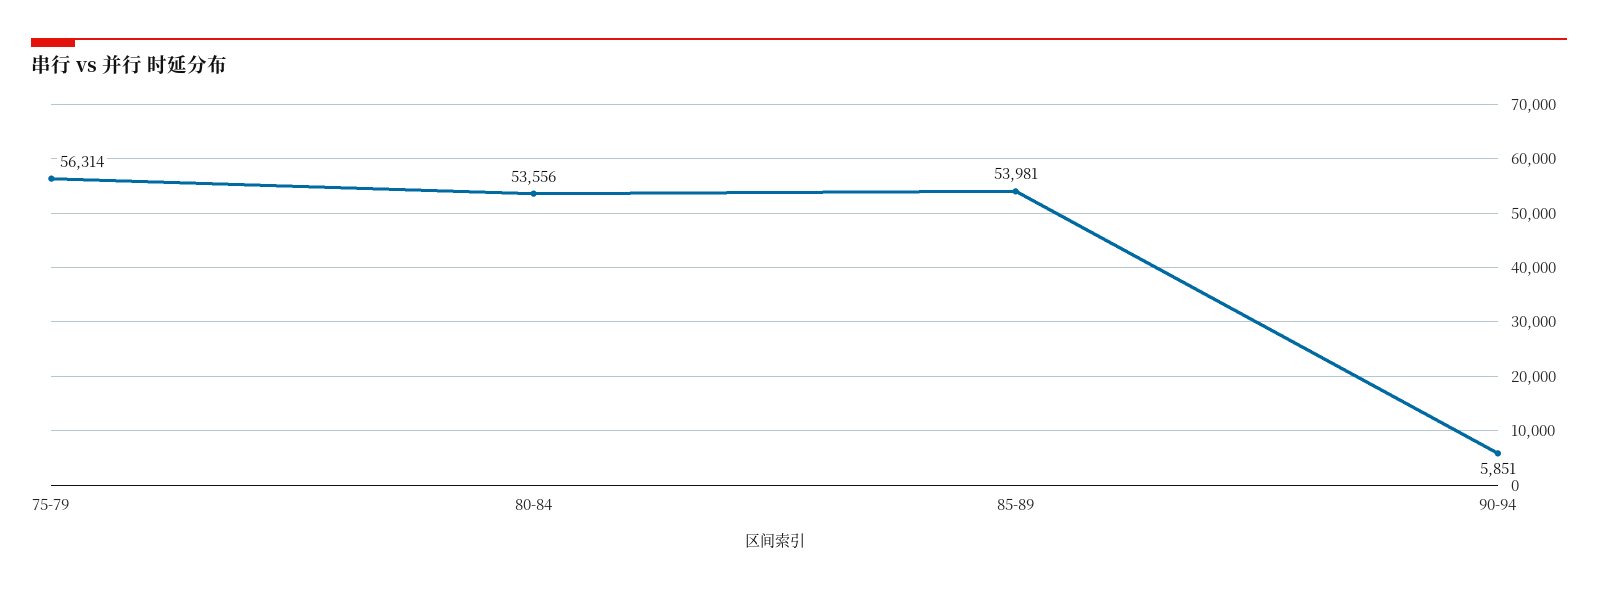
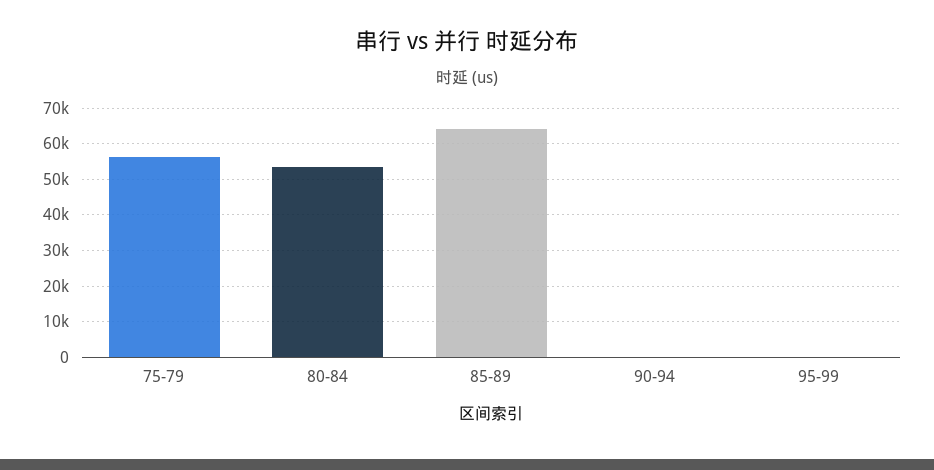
85-89: 53981 -> 64000
90-94: 5851 -> 0
95-99: none -> 0

